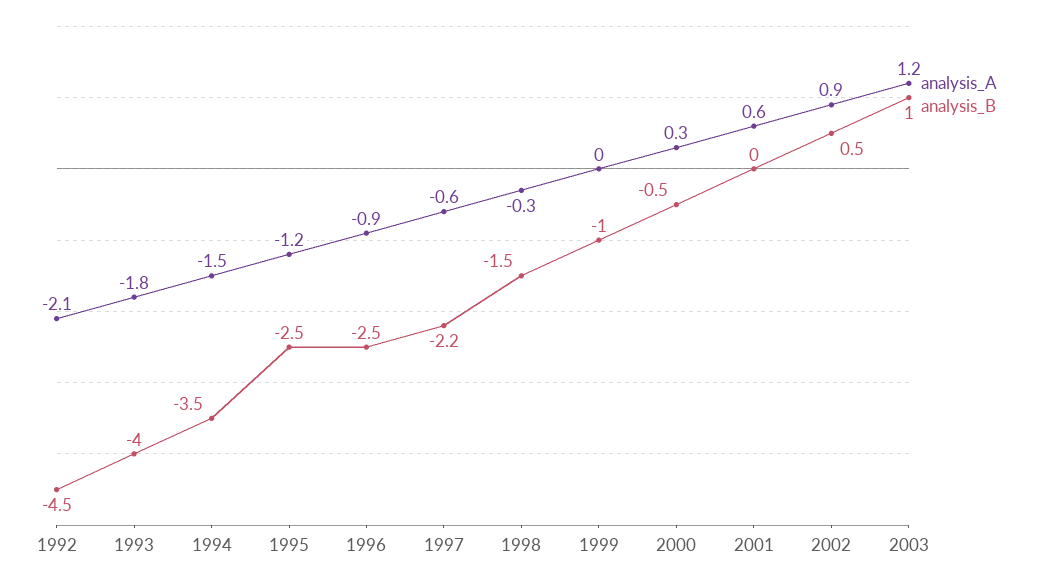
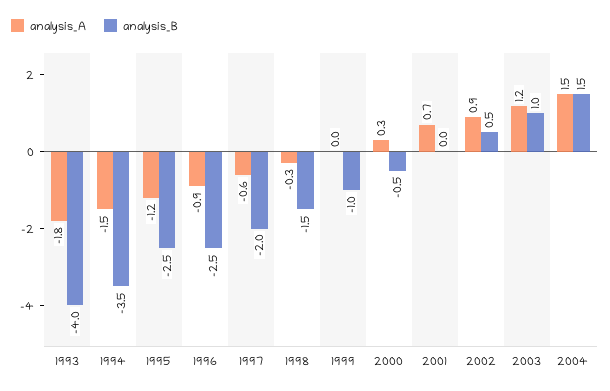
analysis_A, 1992: -2.1 -> none
analysis_B, 1992: -4.5 -> none
analysis_B, 1997: -2.2 -> -2
analysis_A, 2001: 0.6 -> 0.7
analysis_A, 2004: none -> 1.5
analysis_B, 2004: none -> 1.5

